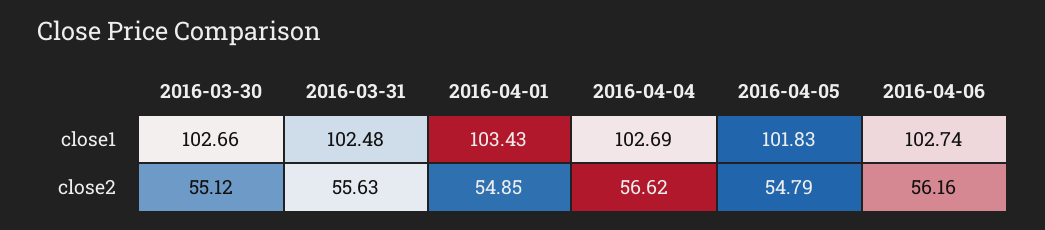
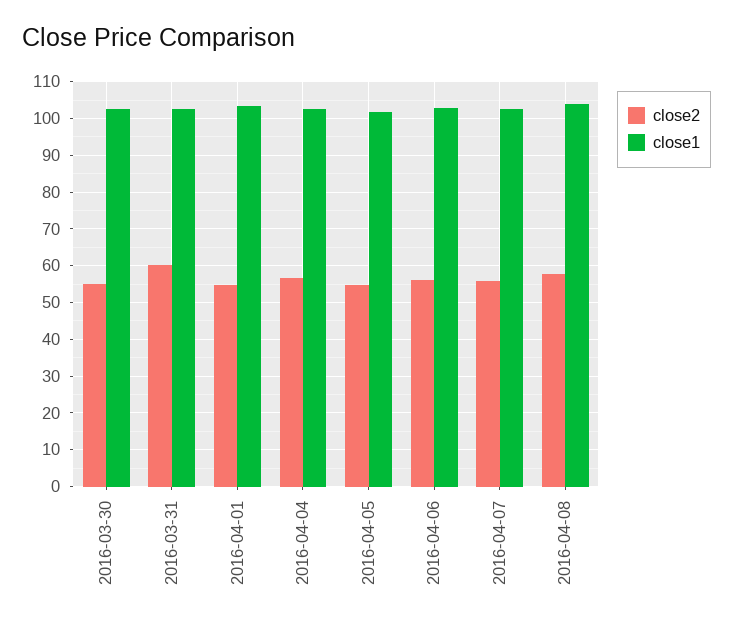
close2, 2016-03-31: 55.63 -> 60
close2, 2016-04-07: none -> 56
close1, 2016-04-07: none -> 102
close2, 2016-04-08: none -> 58
close1, 2016-04-08: none -> 104

